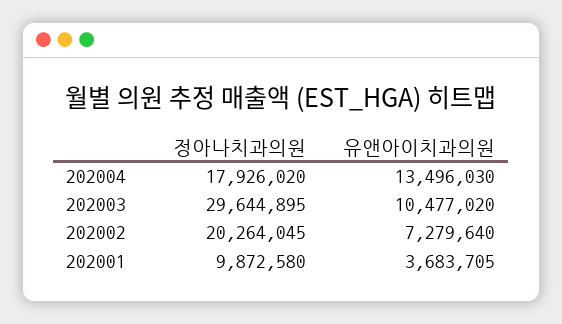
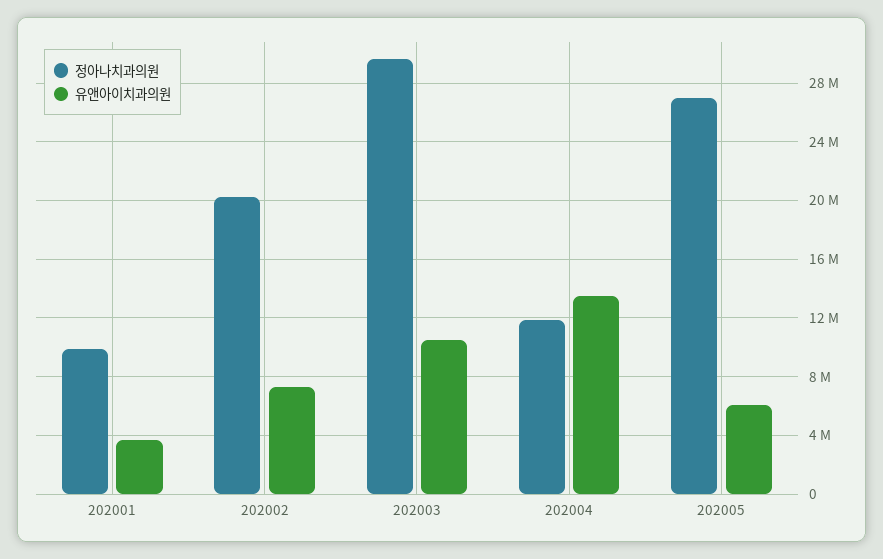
정아나치과의원, 202004: 17926020 -> 12000000
정아나치과의원, 202005: none -> 27000000
유앤아이치과의원, 202005: none -> 6000000

